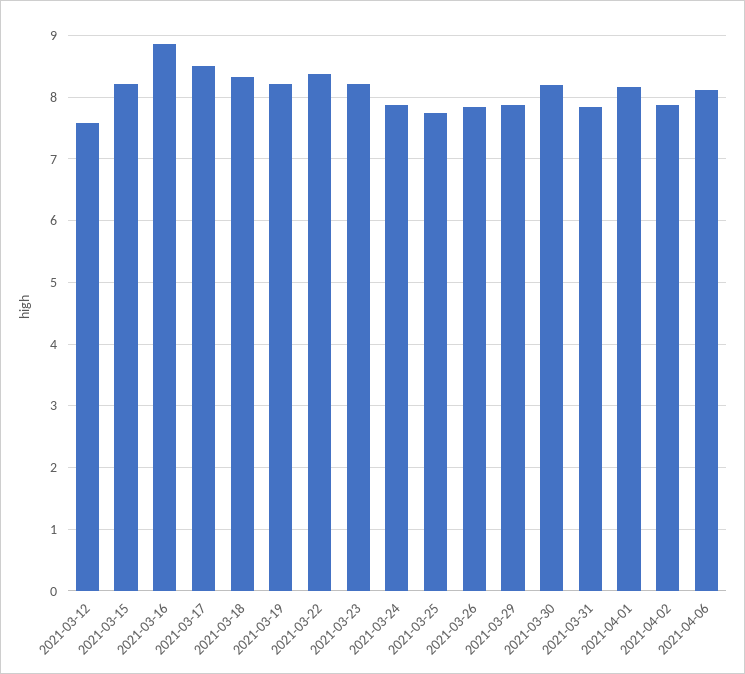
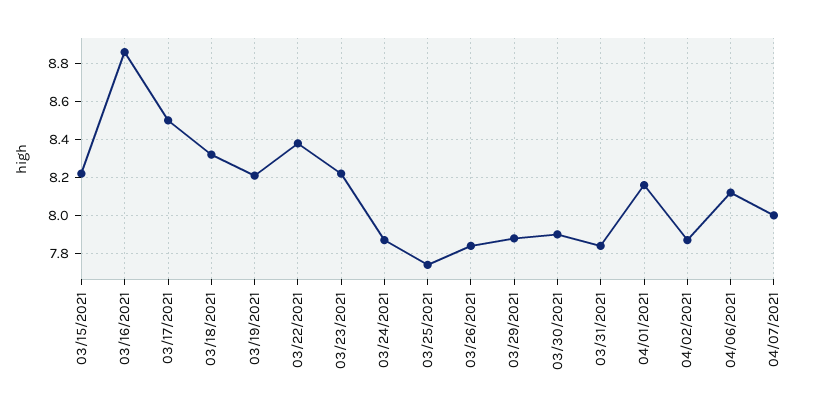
2021-03-12: 7.6 -> none
2021-03-30: 8.2 -> 7.9
04/07/2021: none -> 8

